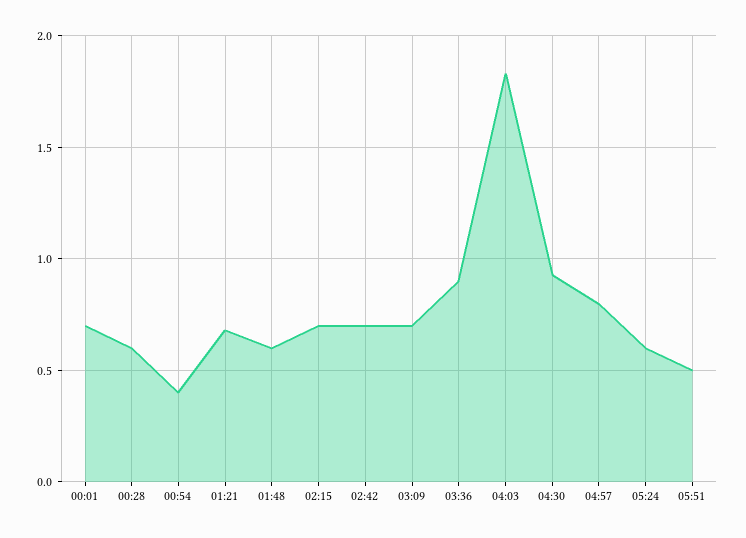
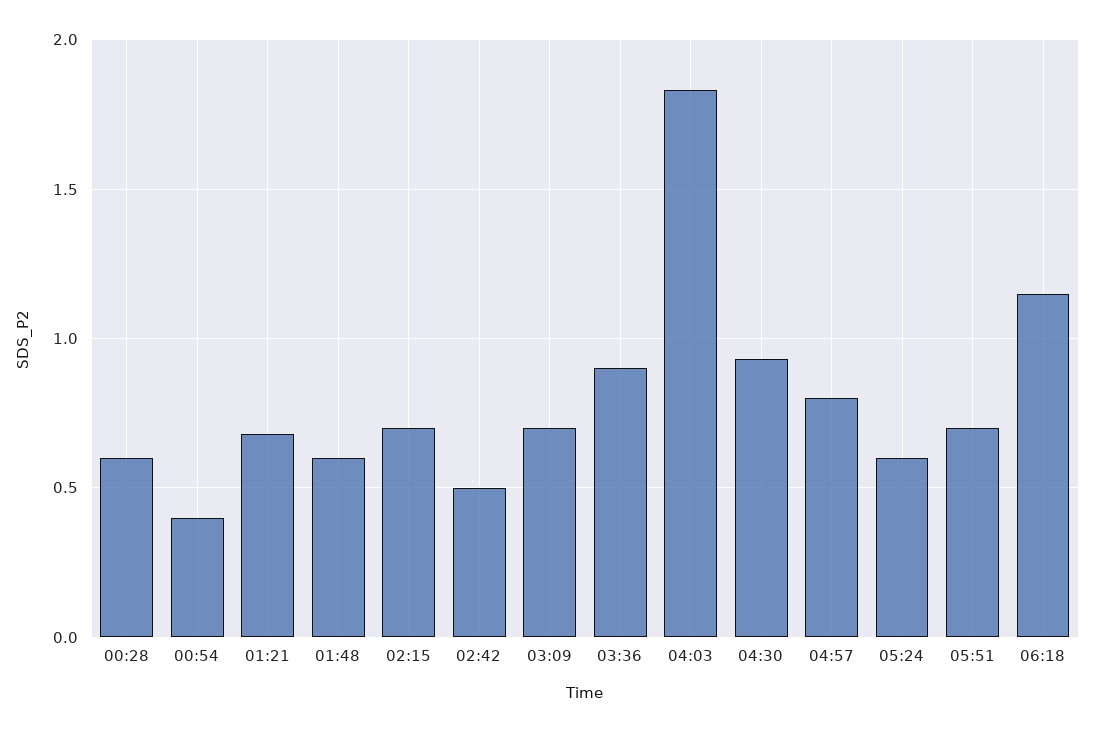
00:01: 0.7 -> none
02:42: 0.7 -> 0.5
05:51: 0.5 -> 0.7
06:18: none -> 1.15

